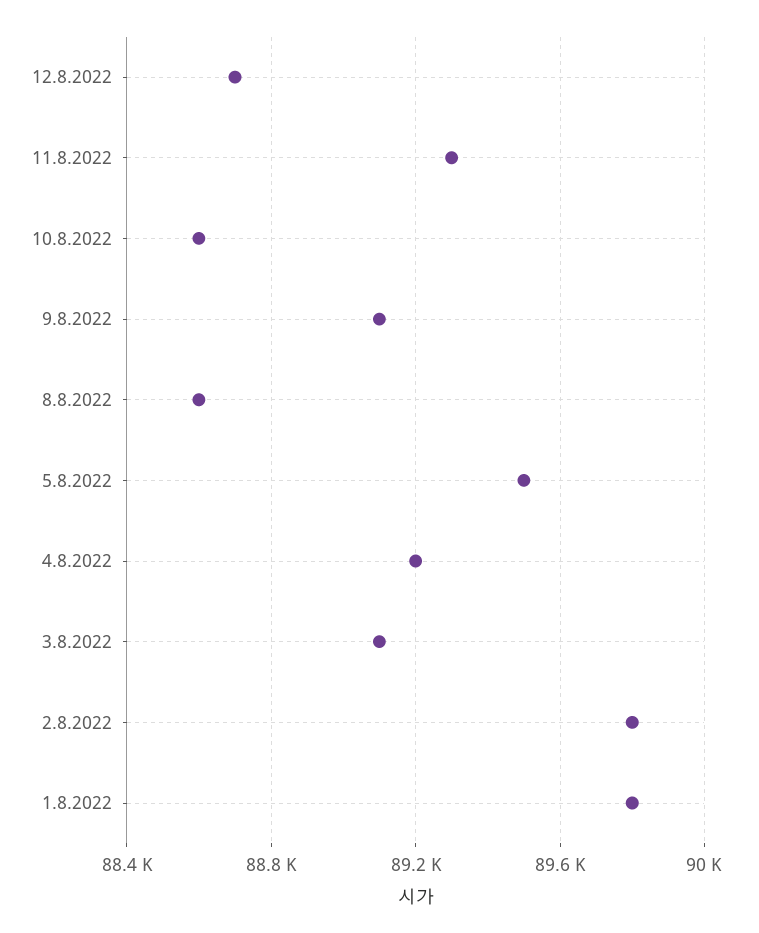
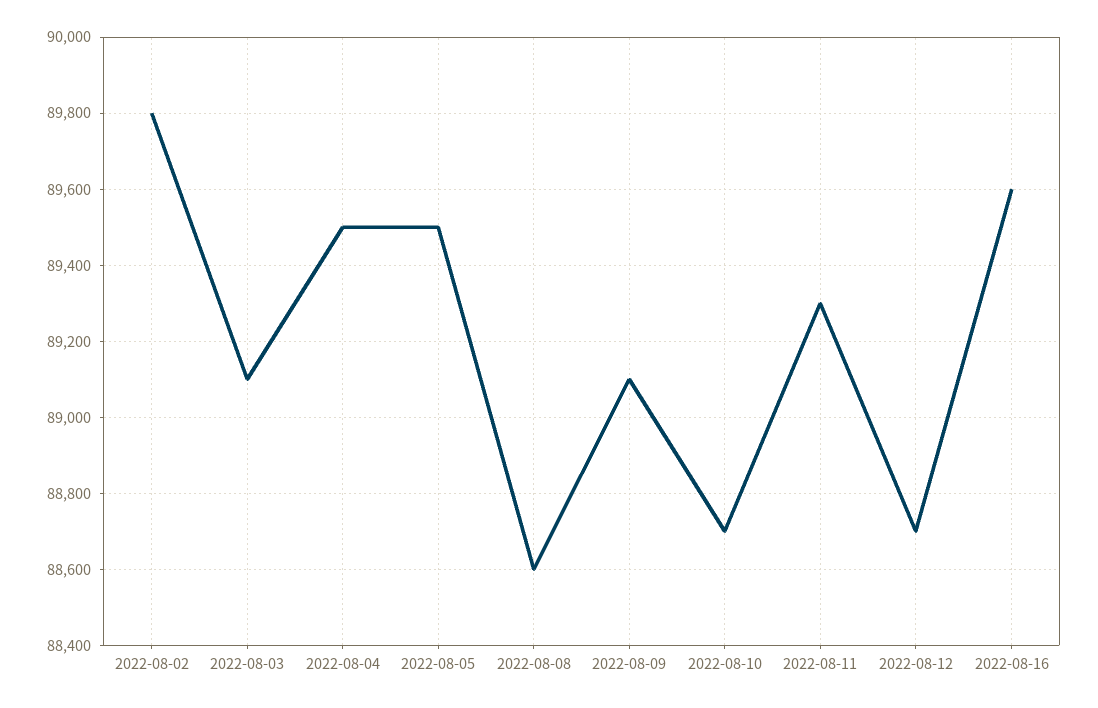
10.8.2022: 88600 -> 88700
4.8.2022: 89200 -> 89500
1.8.2022: 89800 -> none
2022-08-16: none -> 89600

